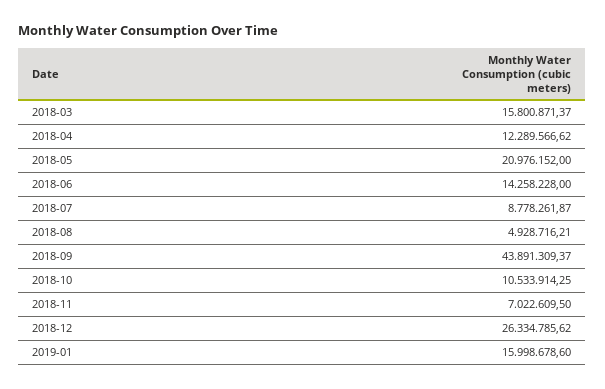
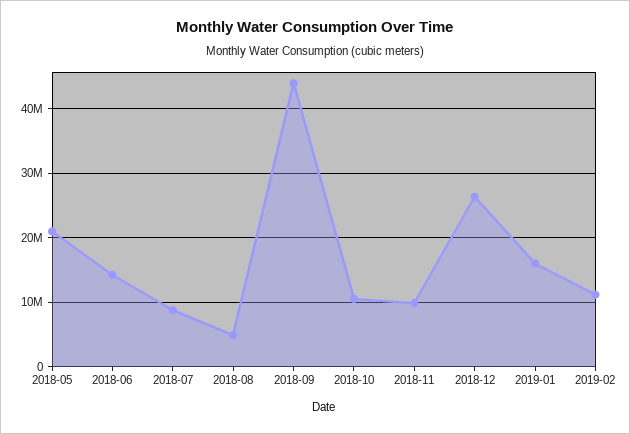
2018-03: 15800871.37 -> none
2018-04: 12289566.62 -> none
2018-11: 7022609.5 -> 10000000
2019-02: none -> 11000000

